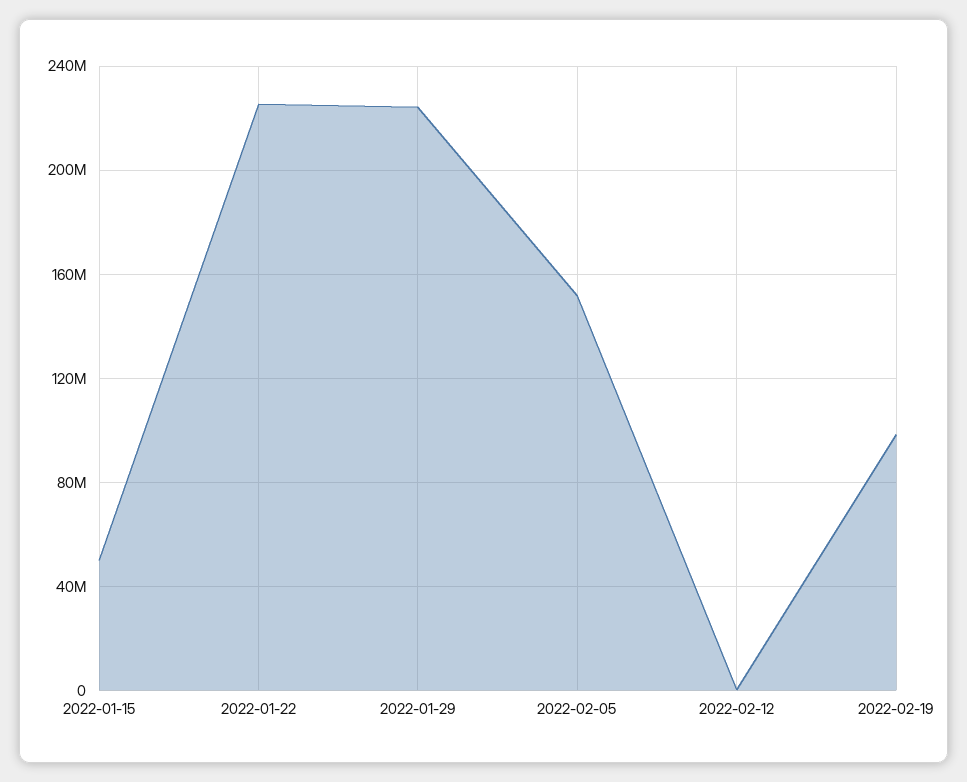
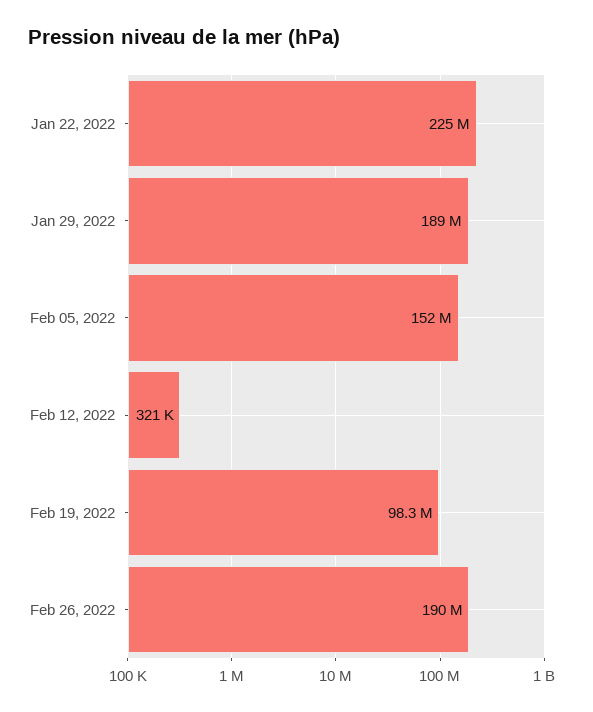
2022-01-15: 50000000 -> none
2022-01-29: 225000000 -> 189000000
Feb 26, 2022: none -> 190000000

